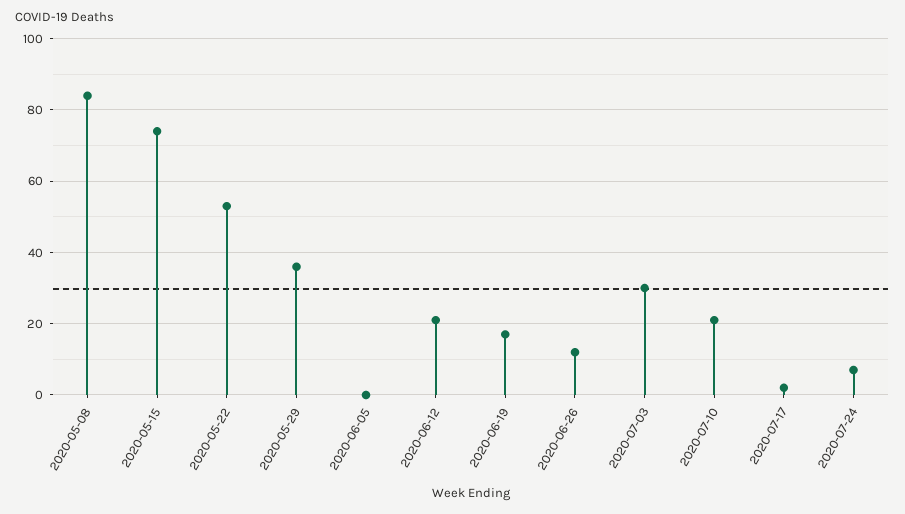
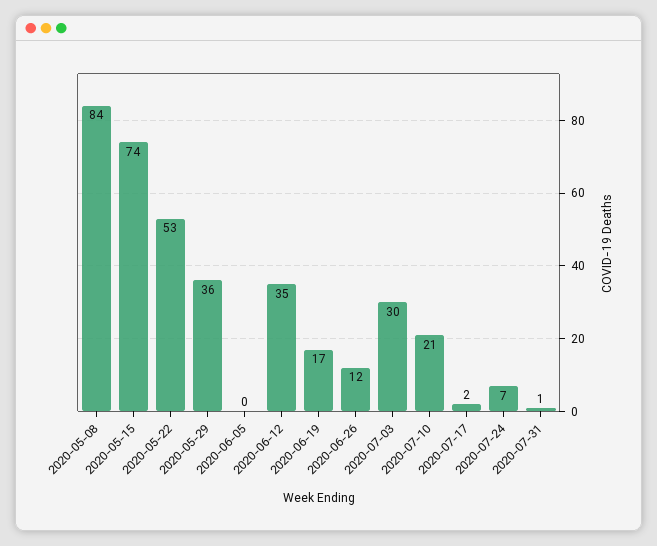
2020-06-12: 20 -> 35
2020-07-31: none -> 1

